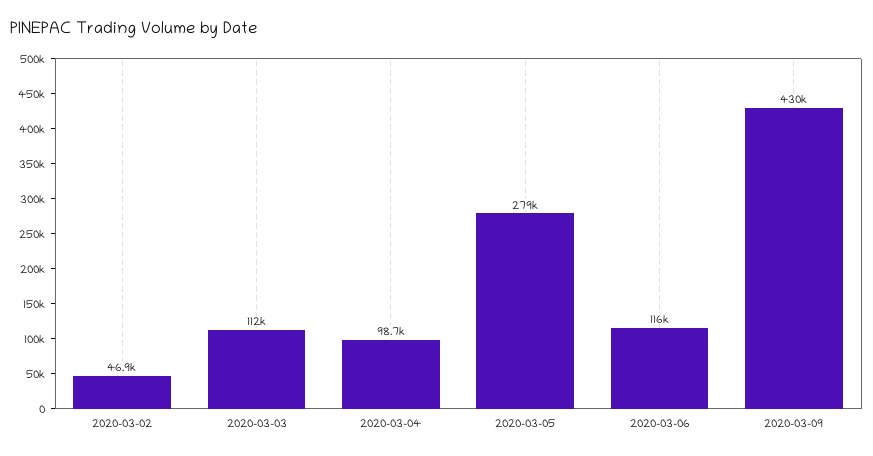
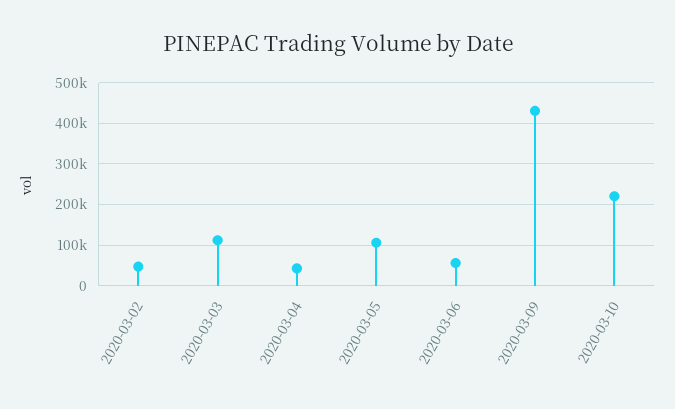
2020-03-04: 98700 -> 40000
2020-03-05: 279000 -> 100000
2020-03-06: 116000 -> 60000
2020-03-10: none -> 220000

